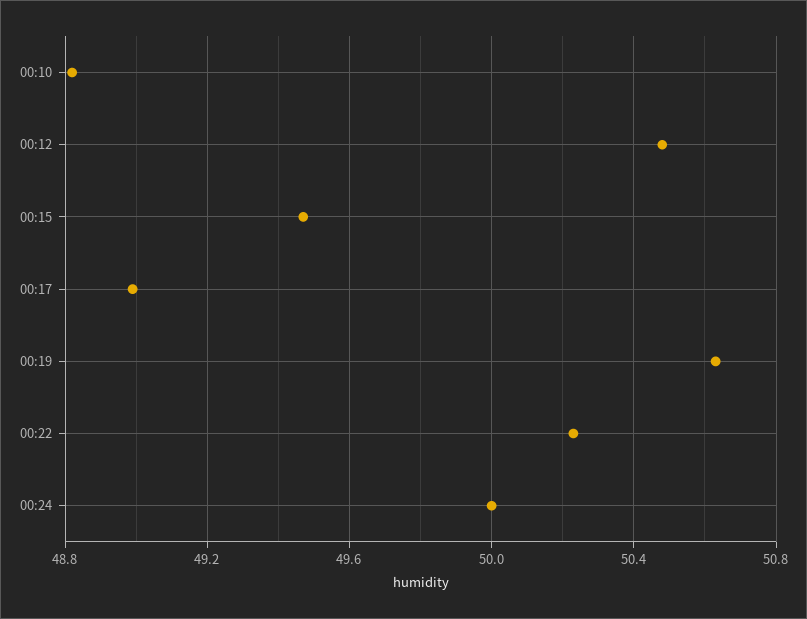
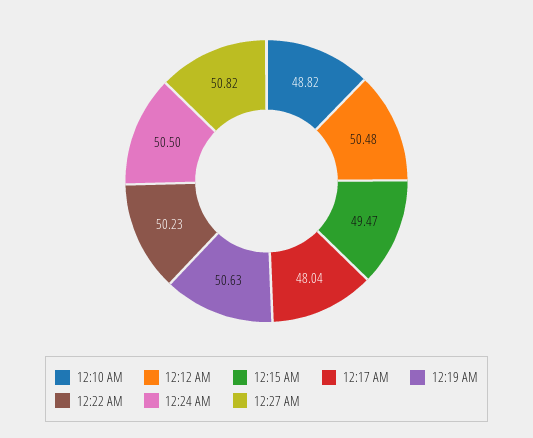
00:17: 49 -> 48.04
00:24: 50 -> 50.5
12:27 AM: none -> 50.82

